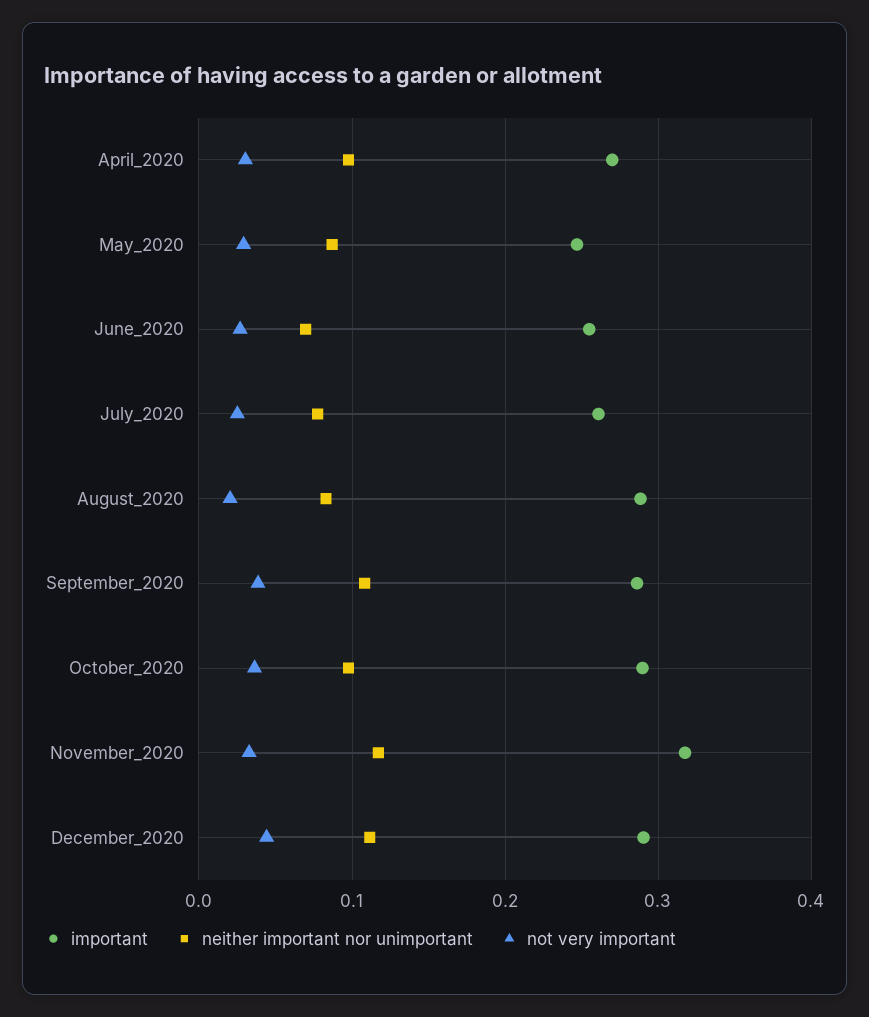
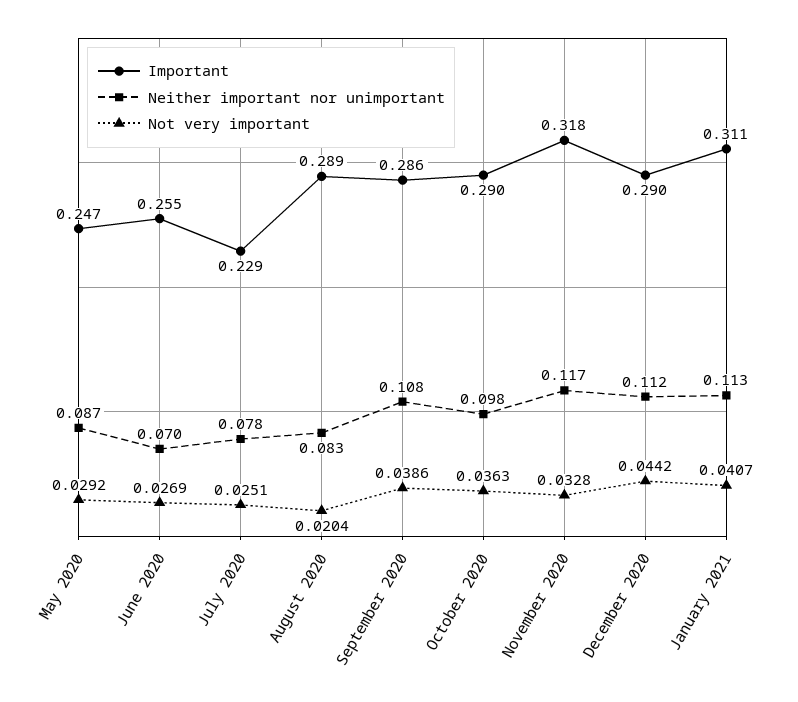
important, April_2020: 0.27 -> none
neither important nor unimportant, April_2020: 0.1 -> none
not very important, April_2020: 0.03 -> none
important, July_2020: 0.26 -> 0.229
important, January 2021: none -> 0.311
neither important nor unimportant, January 2021: none -> 0.113
not very important, January 2021: none -> 0.0407

